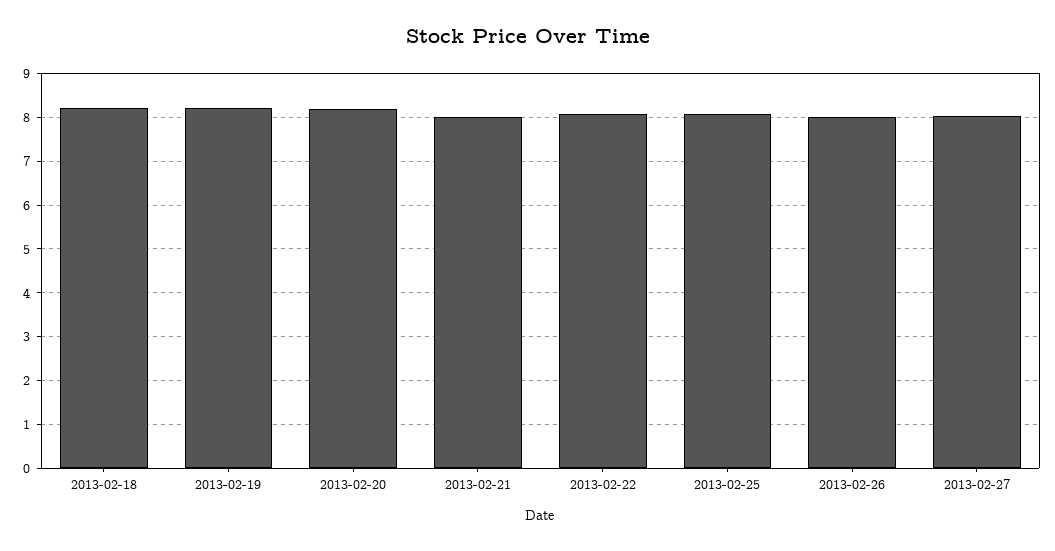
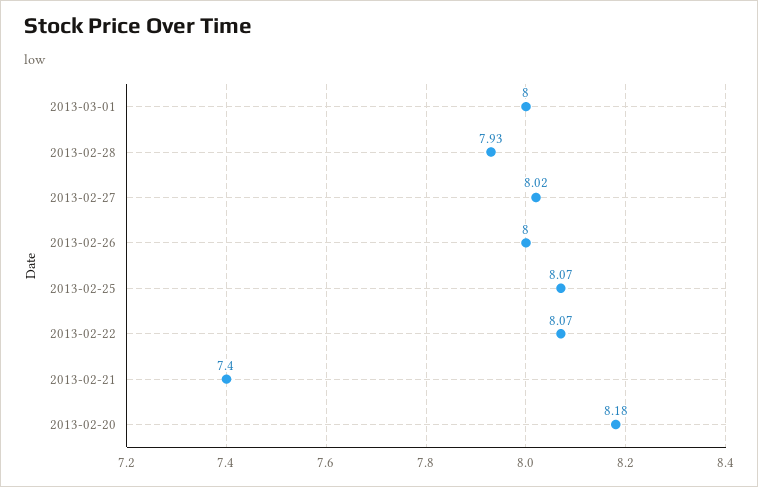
2013-02-18: 8.2 -> none
2013-02-19: 8.2 -> none
2013-02-21: 8 -> 7.4
2013-03-01: none -> 8
2013-02-28: none -> 7.93

